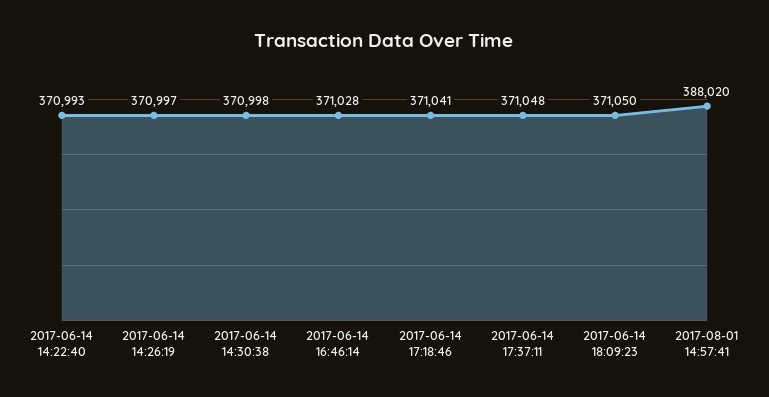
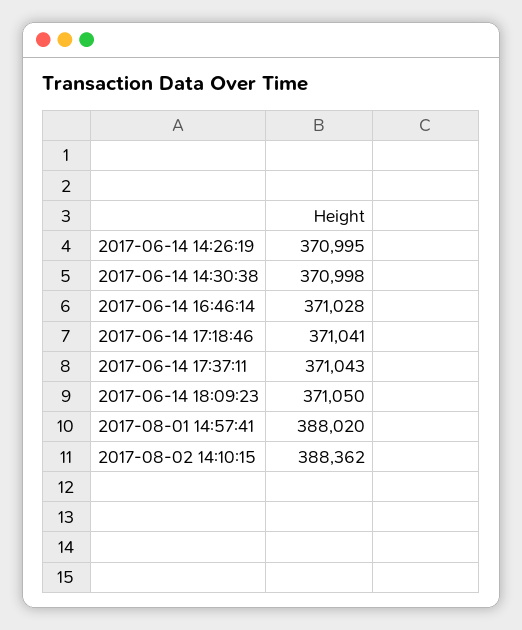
2017-06-14 14:22:40: 370993 -> none
2017-06-14 14:26:19: 370997 -> 370995
2017-06-14 17:37:11: 371048 -> 371043
2017-08-02 14:10:15: none -> 388362

